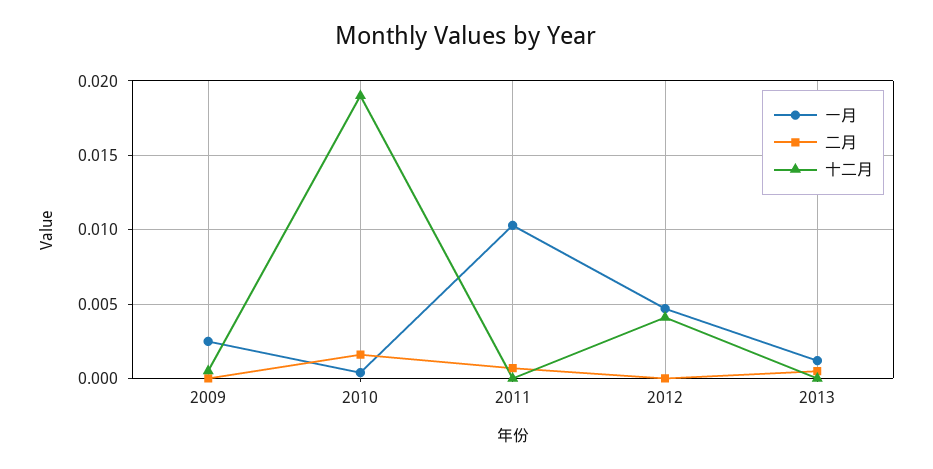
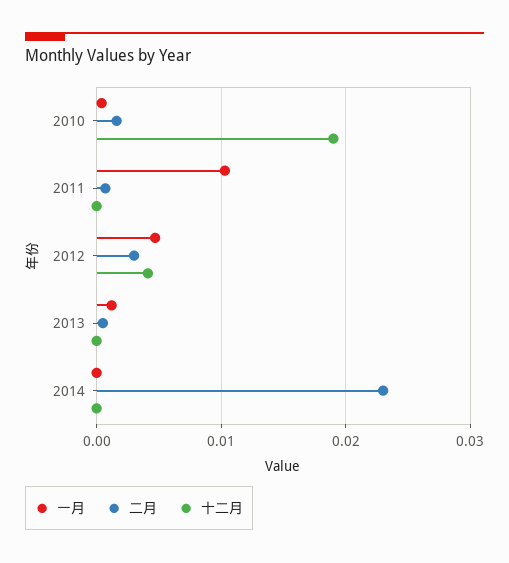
一月, 2009: 0.0025 -> none
二月, 2009: 0 -> none
十二月, 2009: 0.0005 -> none
二月, 2012: 0 -> 0.003
一月, 2014: none -> 0
二月, 2014: none -> 0.023
十二月, 2014: none -> 0

